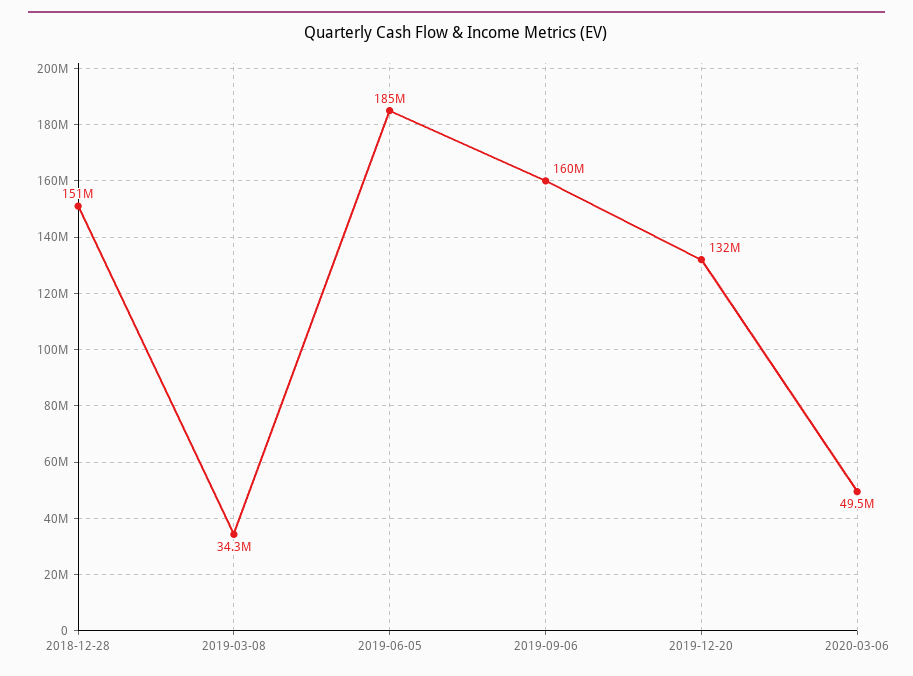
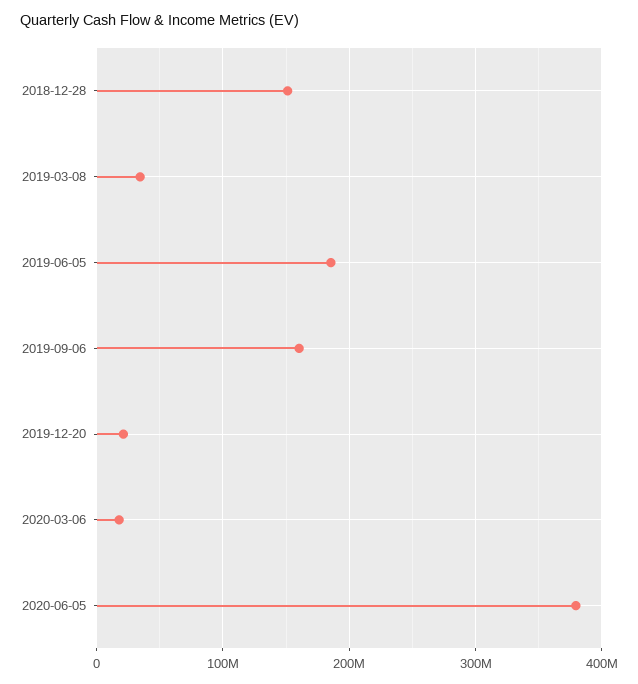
2019-12-20: 132000000 -> 20000000
2020-03-06: 49500000 -> 20000000
2020-06-05: none -> 380000000

